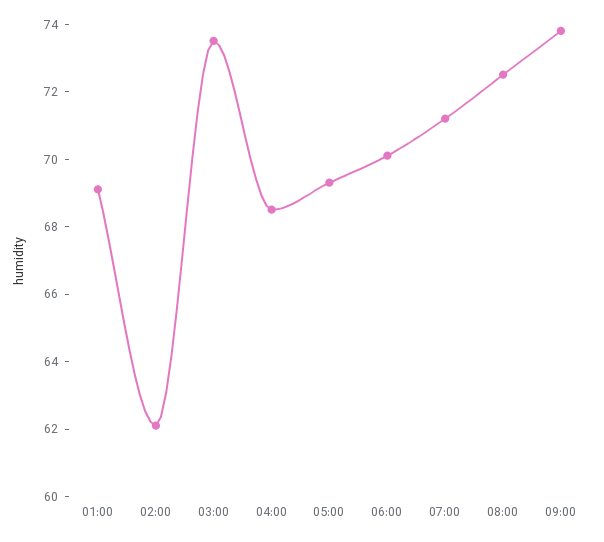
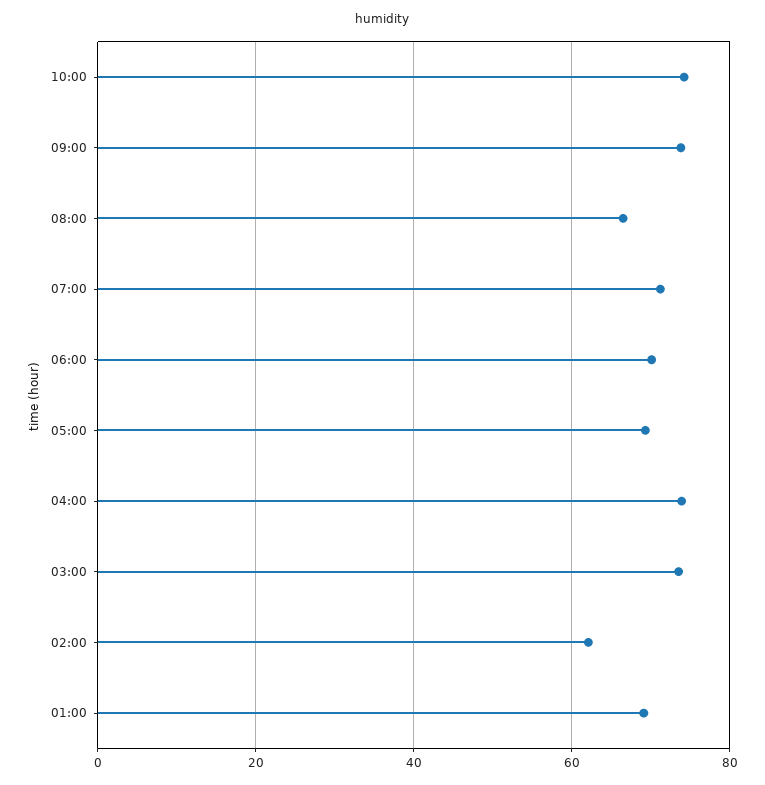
04:00: 68.5 -> 74
08:00: 72.5 -> 66
10:00: none -> 74

